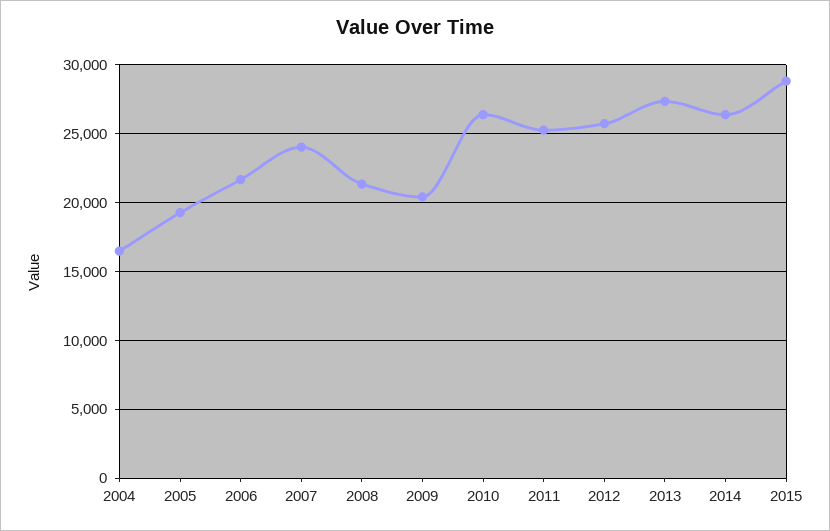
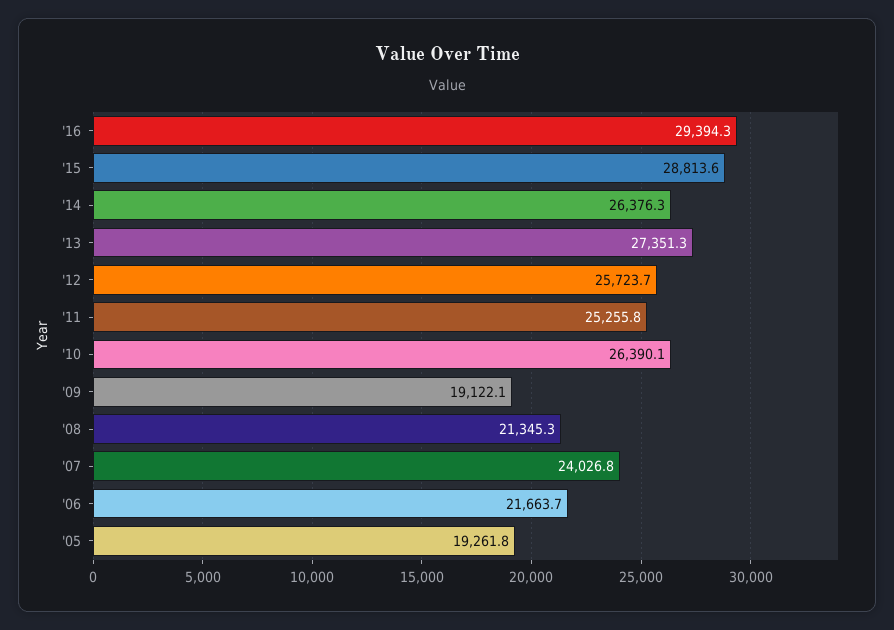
2004: 16500 -> none
2009: 20500 -> 19122.1
'16: none -> 29394.3

